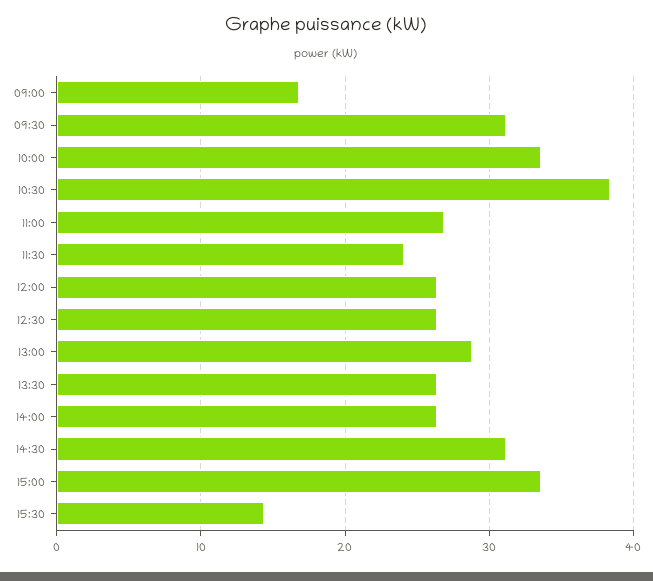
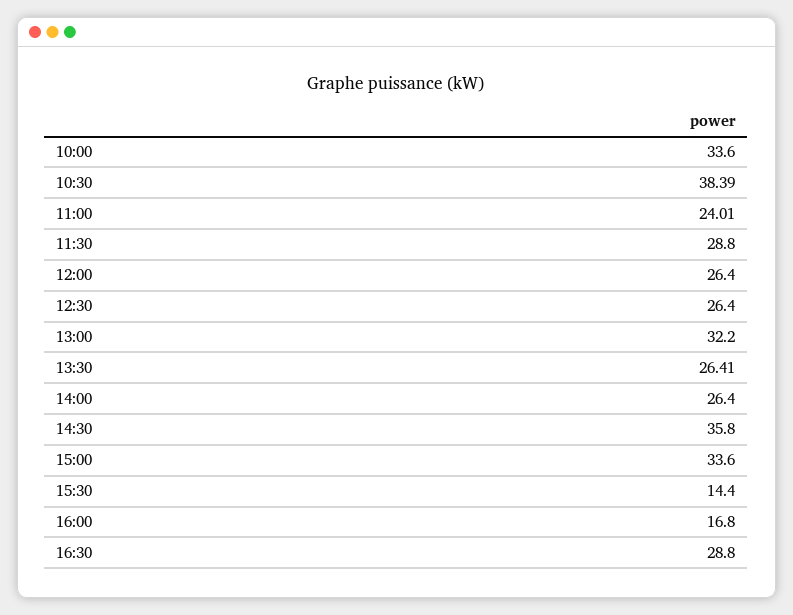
09:00: 17 -> none
09:30: 31 -> none
11:00: 27 -> 24.01
11:30: 24 -> 28.8
13:00: 29 -> 32.2
14:30: 31 -> 35.8
16:00: none -> 16.8
16:30: none -> 28.8

